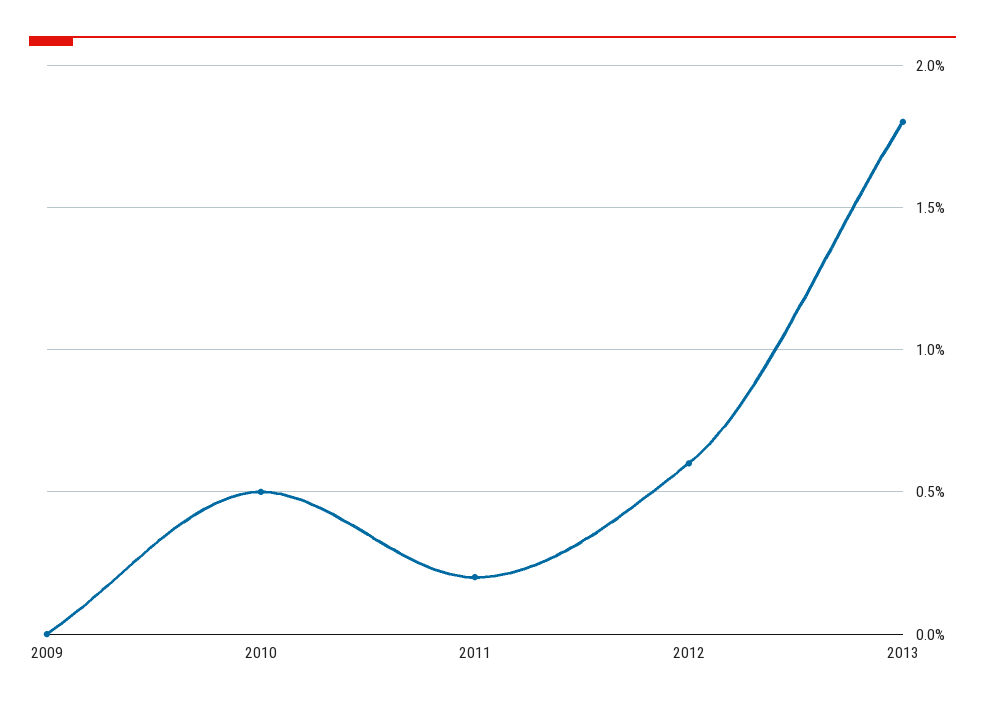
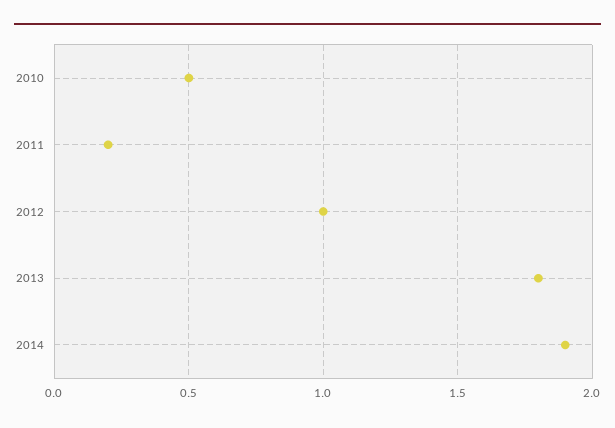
2009: 0 -> none
2012: 0.6 -> 1
2014: none -> 1.9

